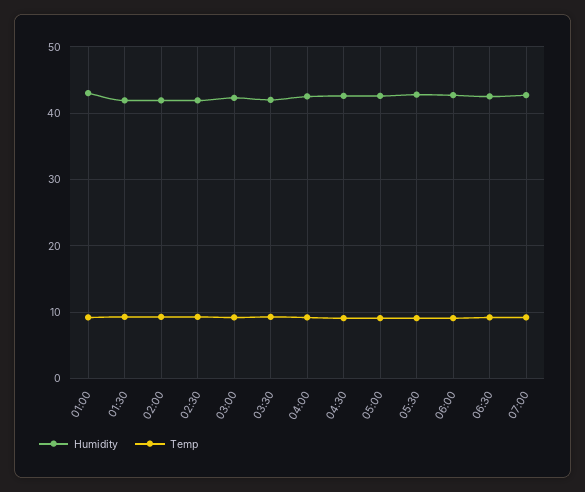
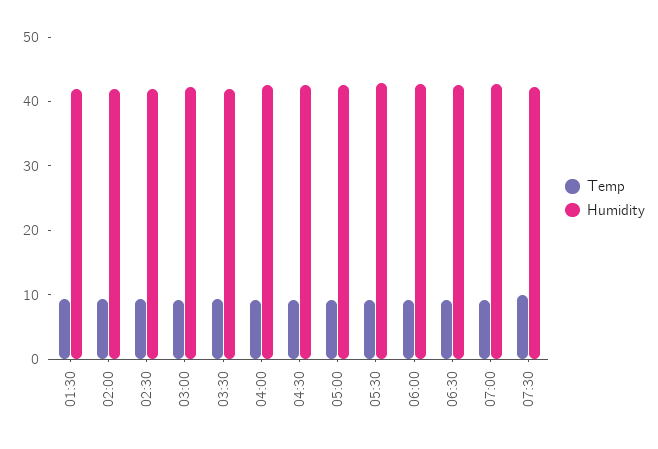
Humidity, 01:00: 43 -> none
Temp, 01:00: 9 -> none
Temp, 07:30: none -> 10
Humidity, 07:30: none -> 42

